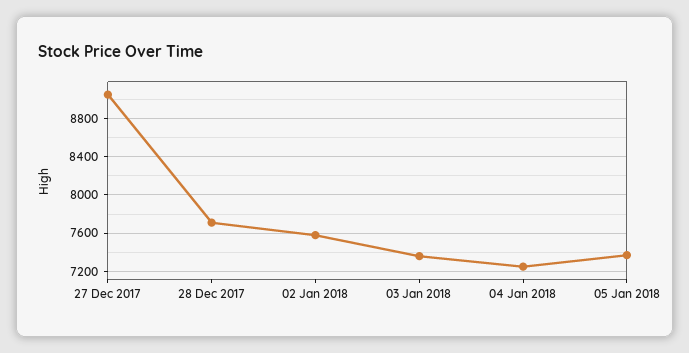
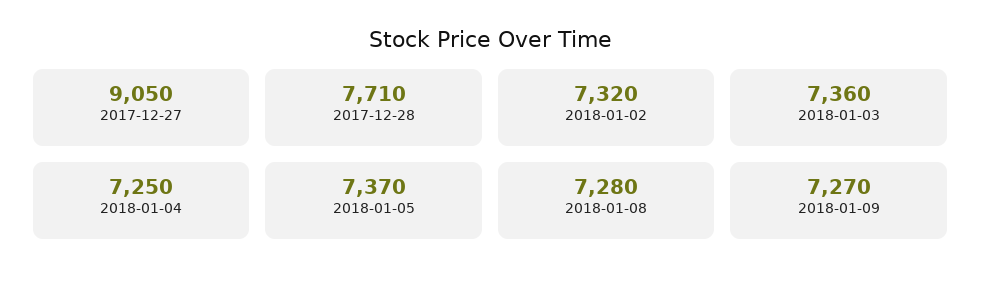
02 Jan 2018: 7600 -> 7320
2018-01-08: none -> 7280
2018-01-09: none -> 7270

